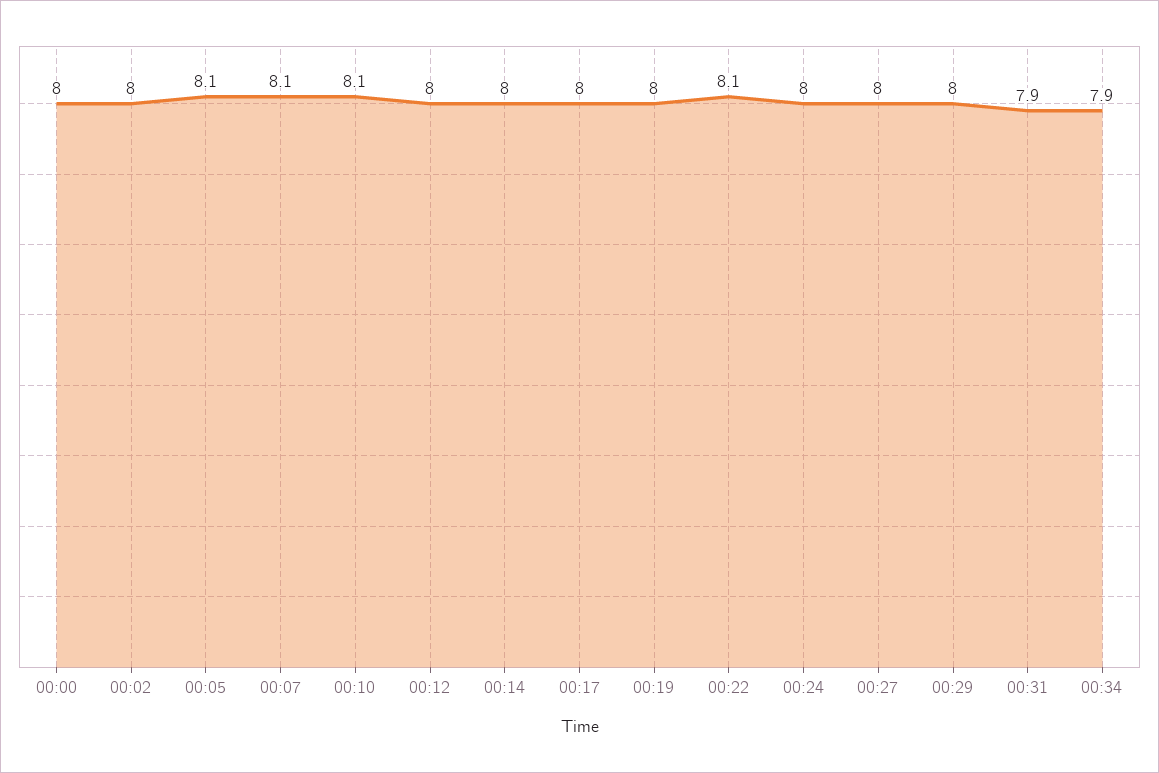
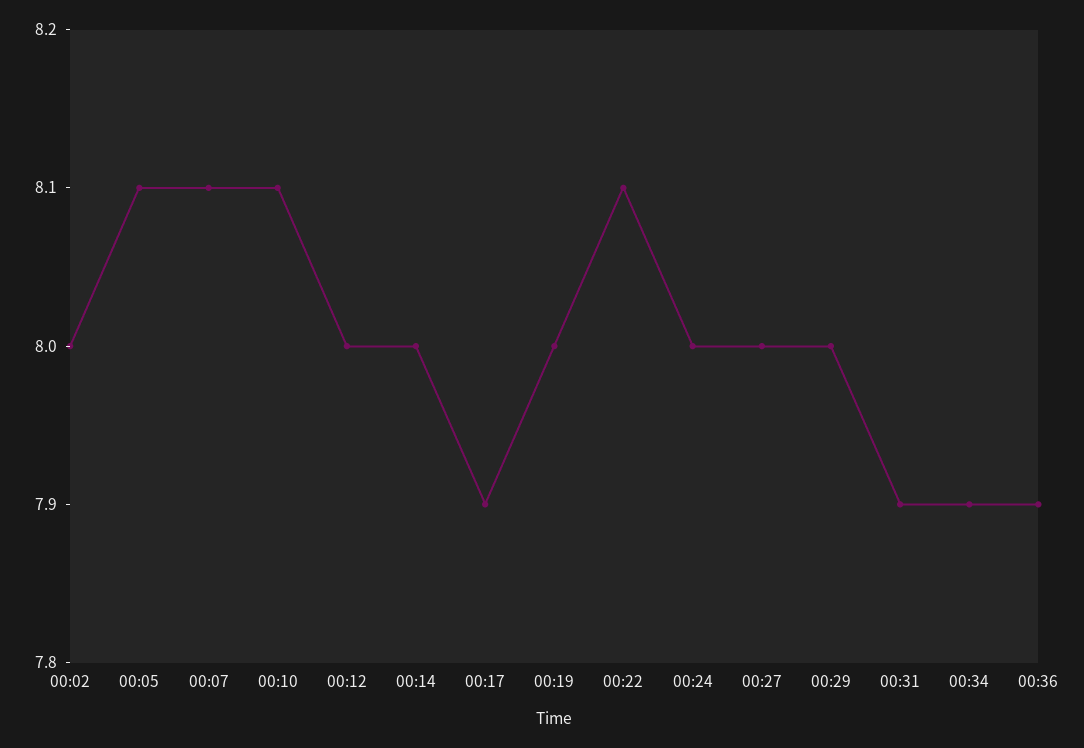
00:00: 8 -> none
00:17: 8 -> 7.9
00:36: none -> 7.9

